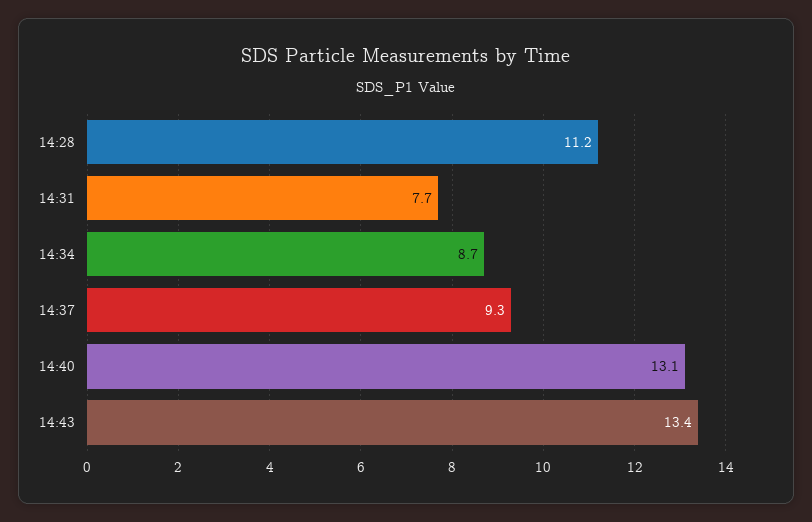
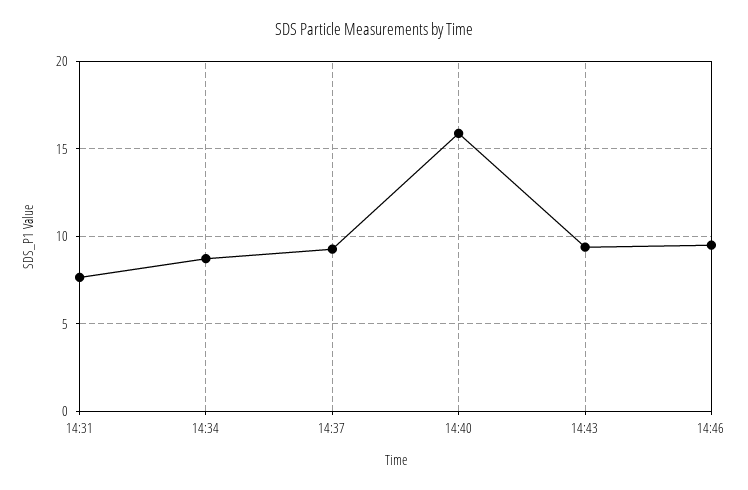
14:28: 11.2 -> none
14:40: 13.1 -> 16
14:43: 13.4 -> 9.5
14:46: none -> 9.5

